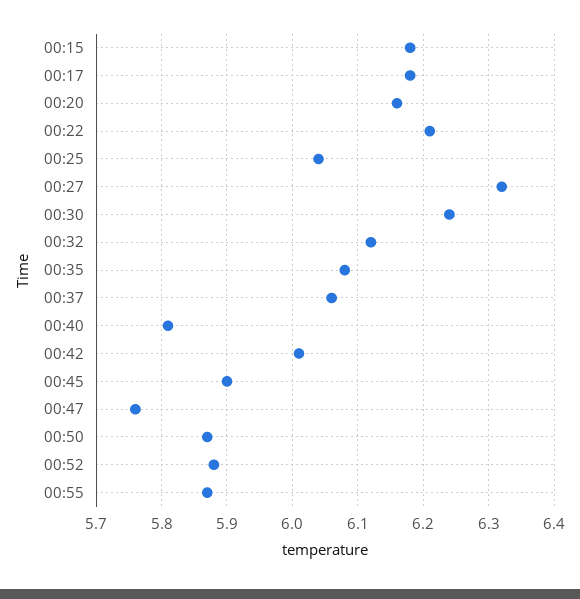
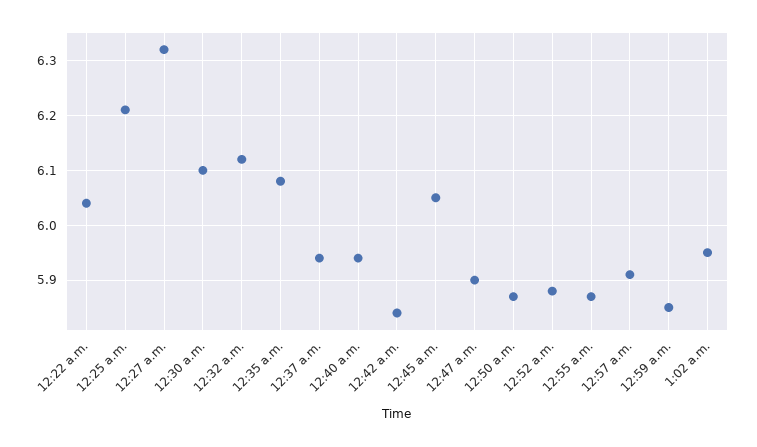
00:15: 6.18 -> none
00:17: 6.18 -> none
00:20: 6.16 -> none
00:22: 6.21 -> 6.05
00:25: 6.04 -> 6.2
00:30: 6.24 -> 6.1
00:37: 6.06 -> 5.95
00:40: 5.81 -> 5.95
00:42: 6.01 -> 5.85
00:45: 5.9 -> 6.05
00:47: 5.76 -> 5.9
12:57 a.m.: none -> 5.9
12:59 a.m.: none -> 5.85
1:02 a.m.: none -> 5.95

